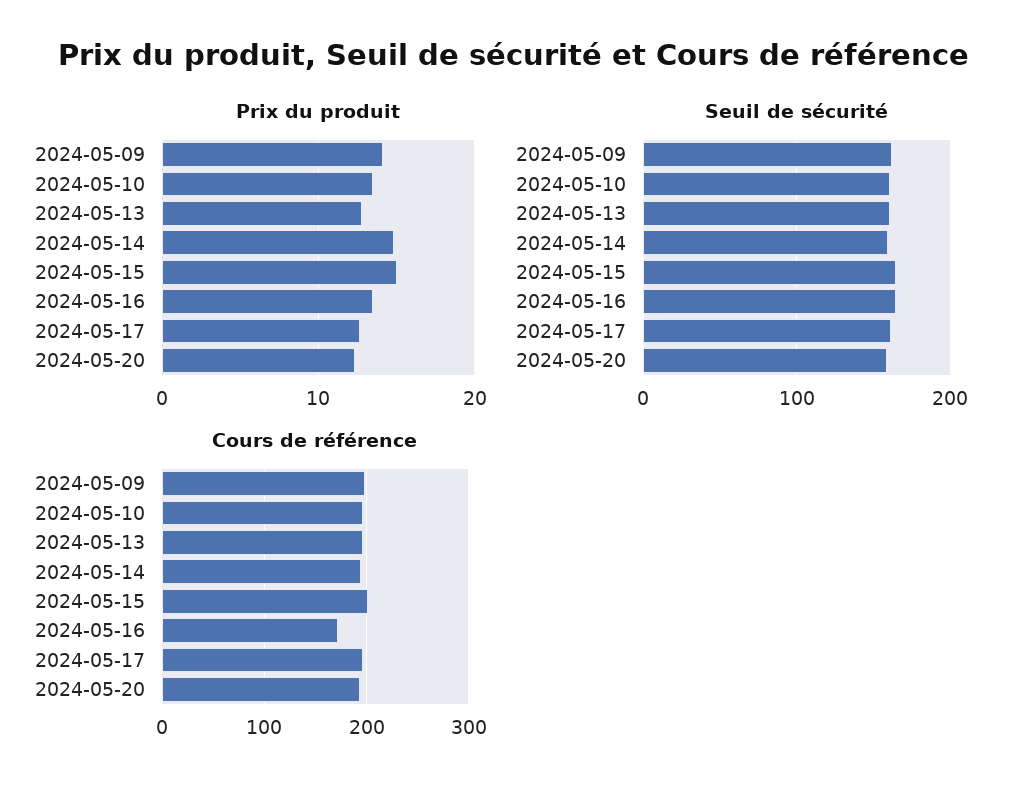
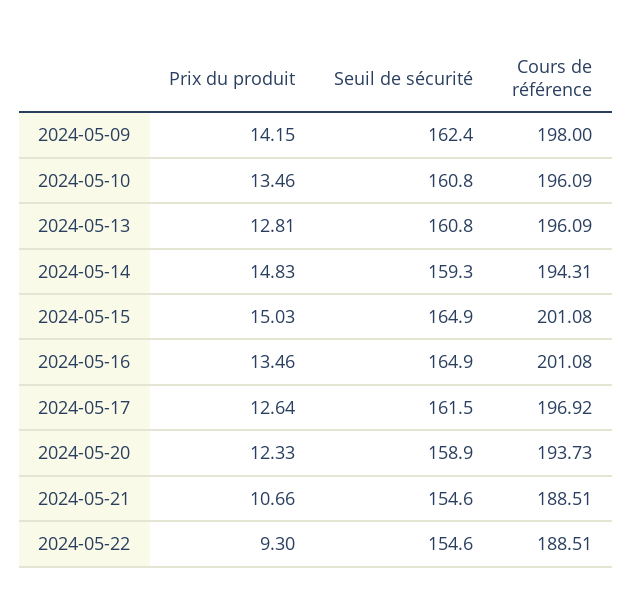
Cours de référence, 2024-05-16: 170 -> 201.08
Prix du produit, 2024-05-21: none -> 10.66
Seuil de sécurité, 2024-05-21: none -> 154.6
Cours de référence, 2024-05-21: none -> 188.51
Prix du produit, 2024-05-22: none -> 9.3
Seuil de sécurité, 2024-05-22: none -> 154.6
Cours de référence, 2024-05-22: none -> 188.51

